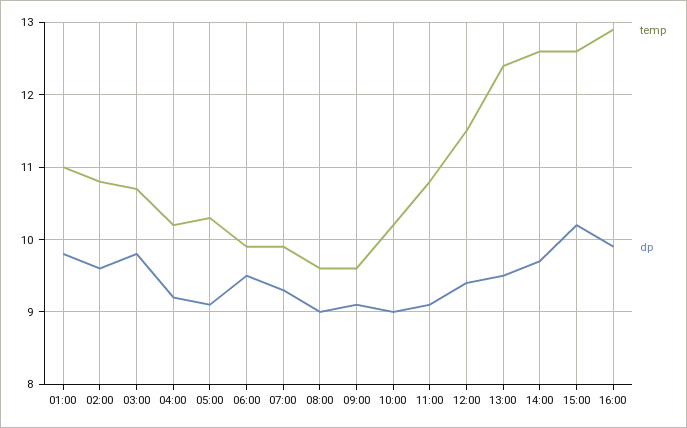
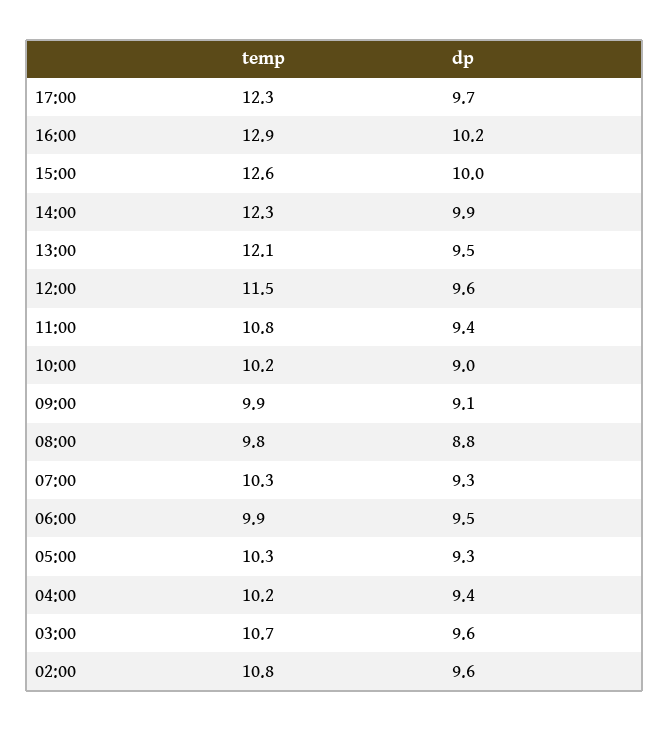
temp, 01:00: 11 -> none
dp, 01:00: 9.8 -> none
dp, 03:00: 9.8 -> 9.6
dp, 04:00: 9.2 -> 9.4
dp, 05:00: 9.1 -> 9.3
temp, 07:00: 9.9 -> 10.3
temp, 08:00: 9.6 -> 9.8
dp, 08:00: 9 -> 8.8
temp, 09:00: 9.6 -> 9.9
dp, 11:00: 9.1 -> 9.4
dp, 12:00: 9.4 -> 9.6
temp, 13:00: 12.4 -> 12.1
temp, 14:00: 12.6 -> 12.3
dp, 14:00: 9.7 -> 9.9
dp, 15:00: 10.2 -> 10
dp, 16:00: 9.9 -> 10.2
temp, 17:00: none -> 12.3
dp, 17:00: none -> 9.7

